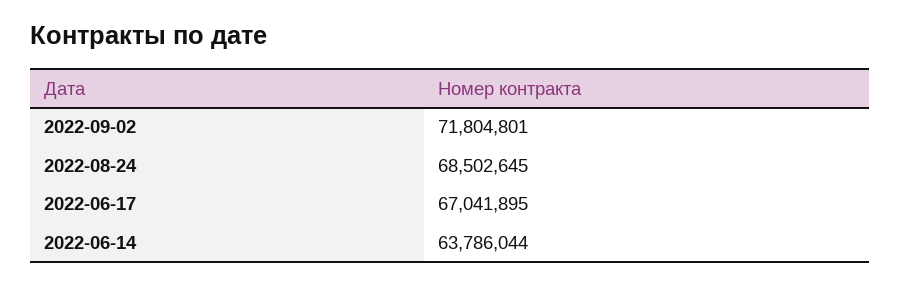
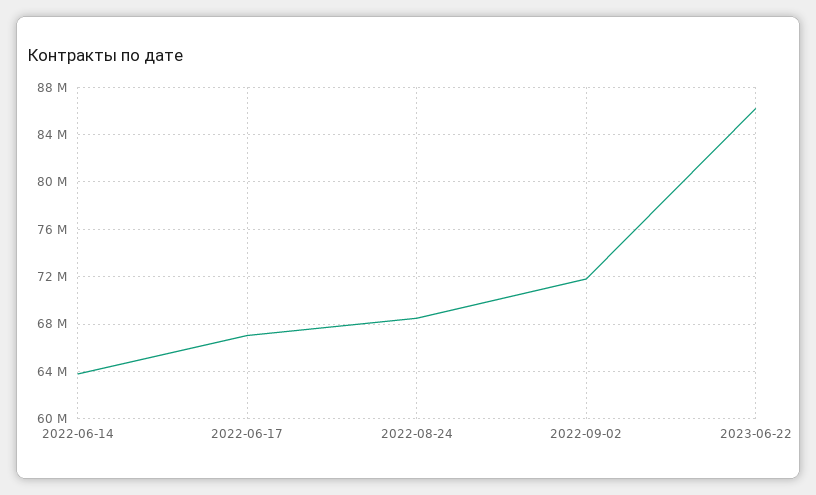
2023-06-22: none -> 86000000

